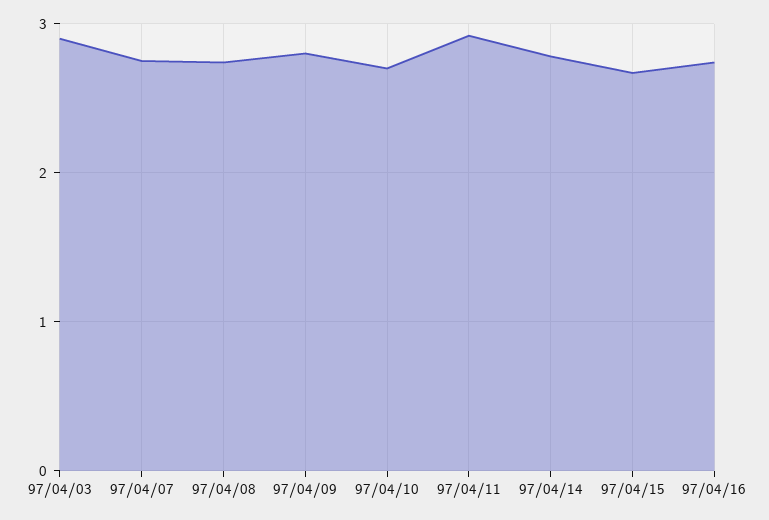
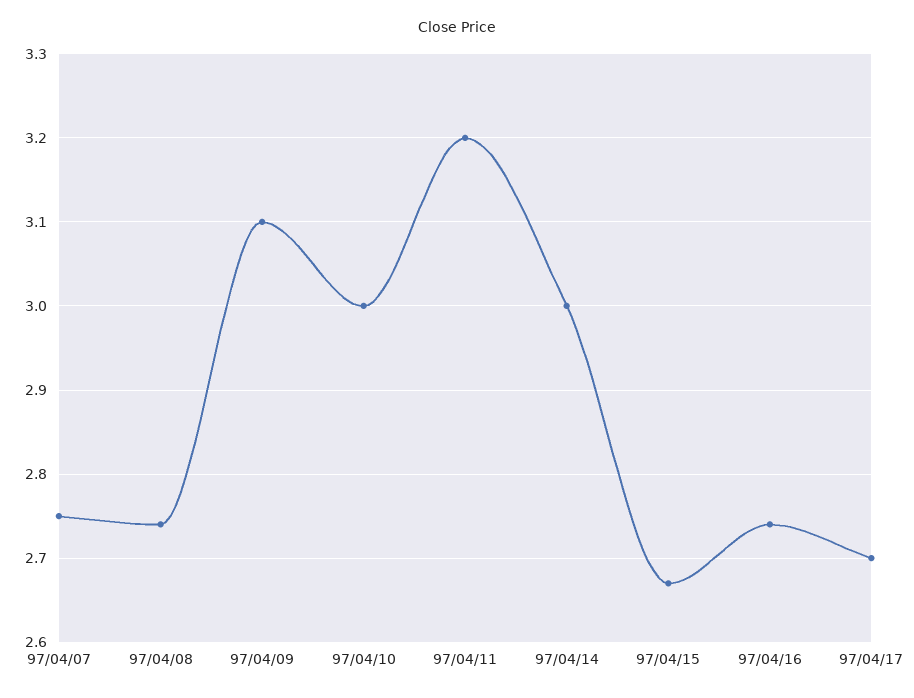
97/04/03: 2.9 -> none
97/04/09: 2.8 -> 3.1
97/04/10: 2.7 -> 3
97/04/11: 2.9 -> 3.2
97/04/14: 2.8 -> 3
97/04/17: none -> 2.7

